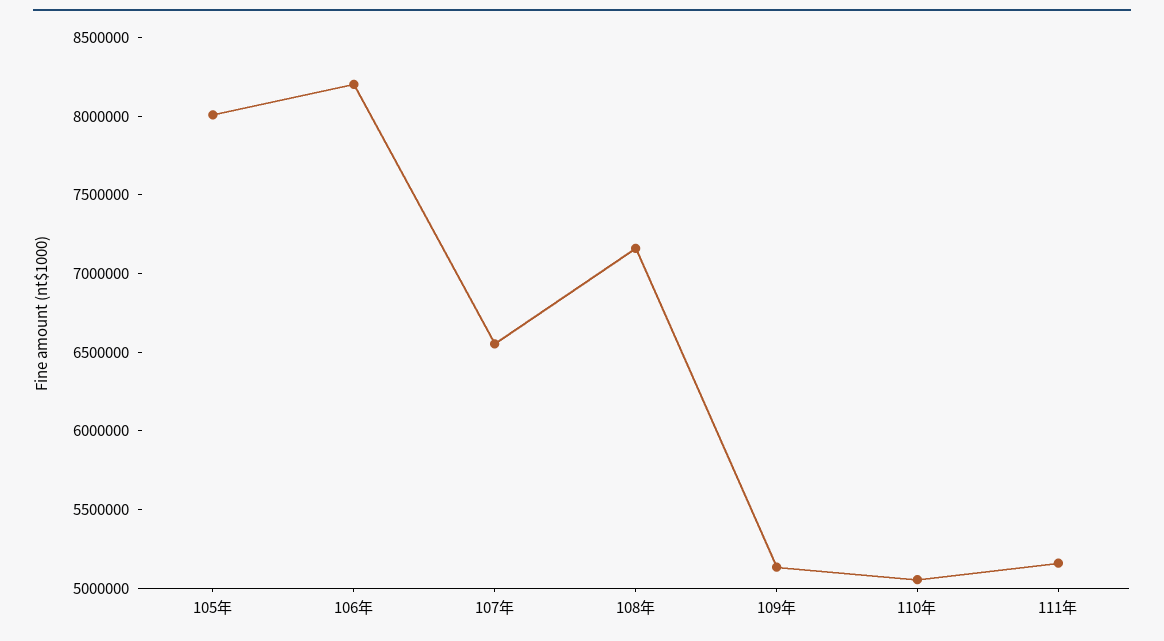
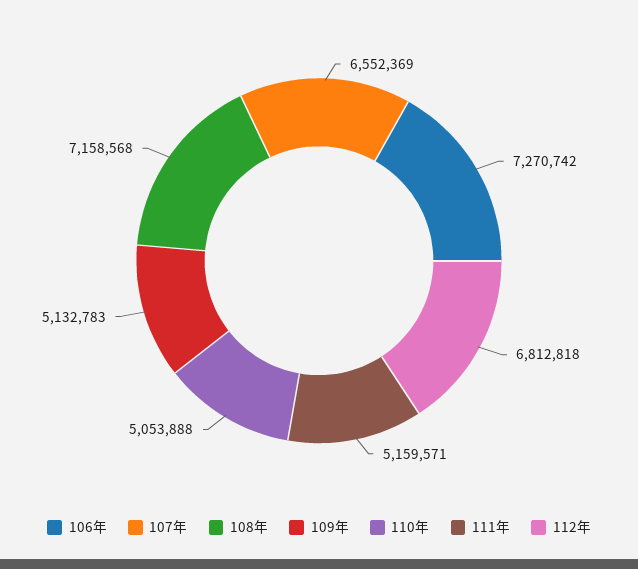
105年: 8000000 -> none
106年: 8200000 -> 7270742
112年: none -> 6812818

